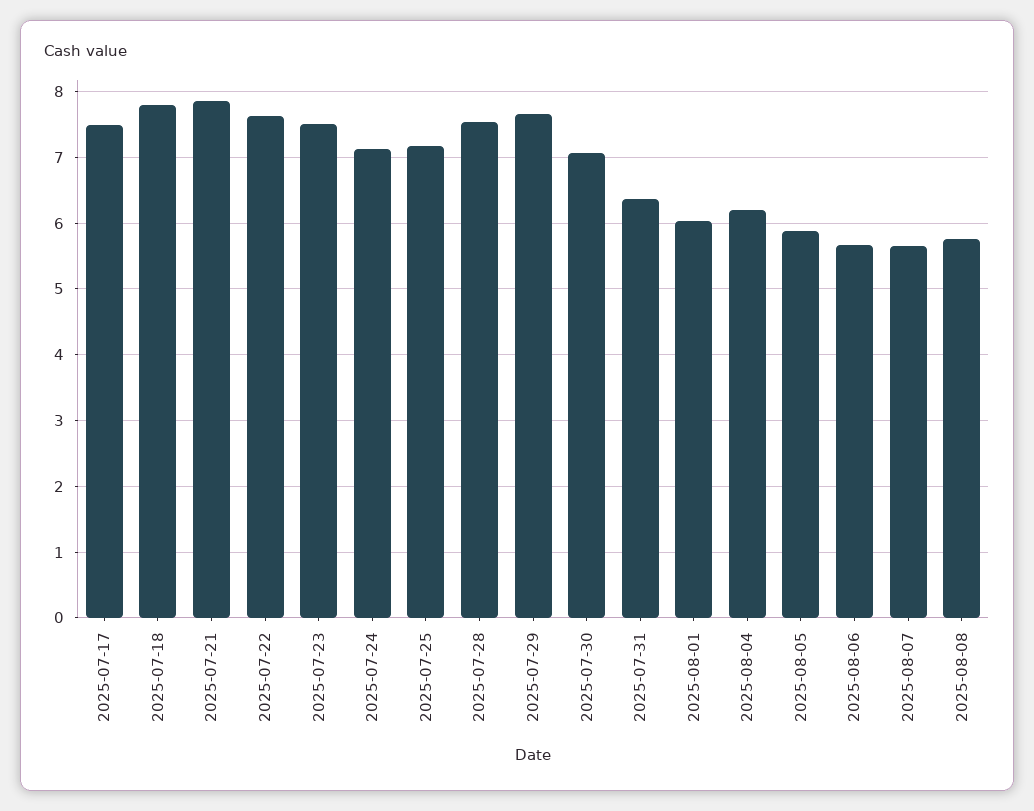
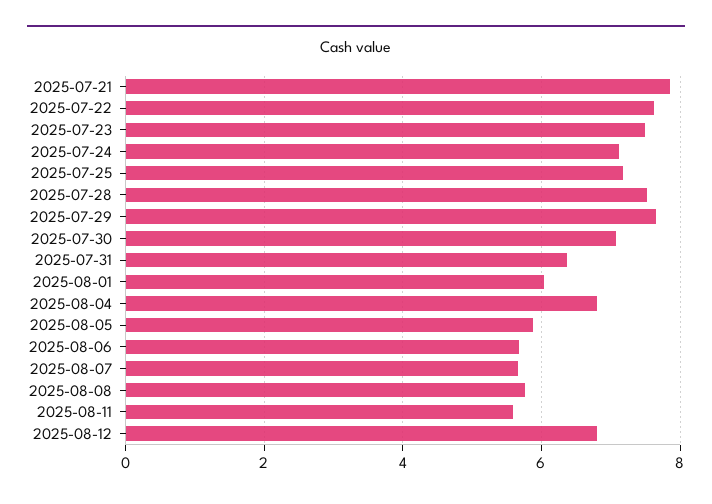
2025-07-17: 7.5 -> none
2025-07-18: 7.8 -> none
2025-08-04: 6.2 -> 6.8
2025-08-11: none -> 5.6
2025-08-12: none -> 6.8

